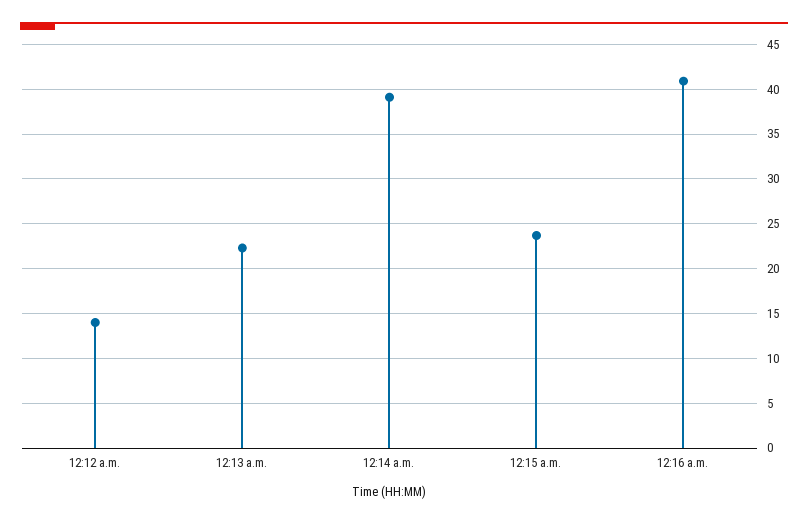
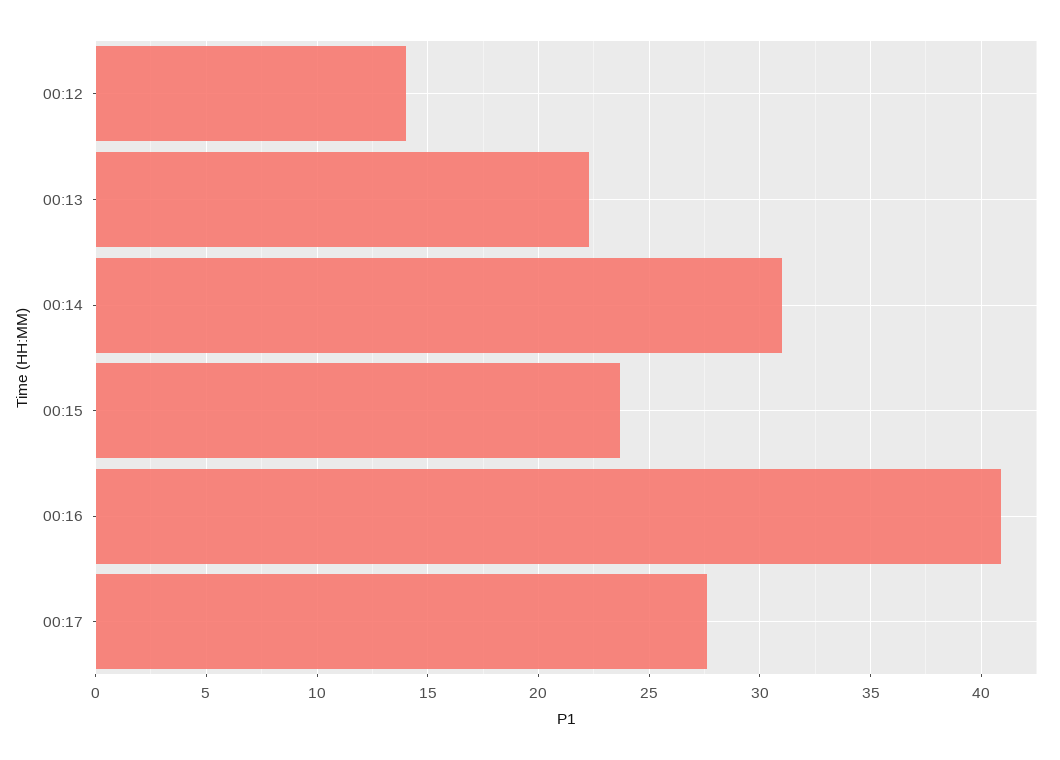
12:14 a.m.: 39 -> 31
00:17: none -> 27.5

